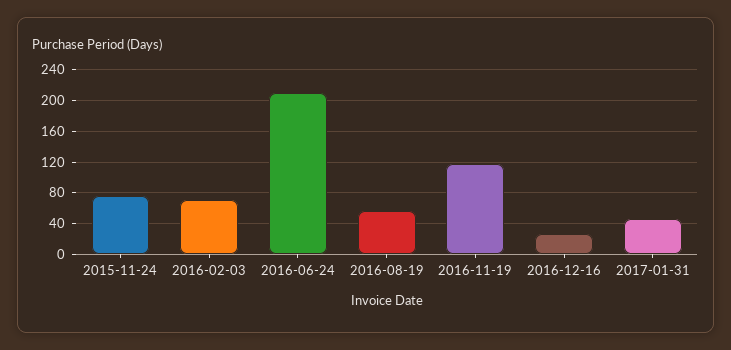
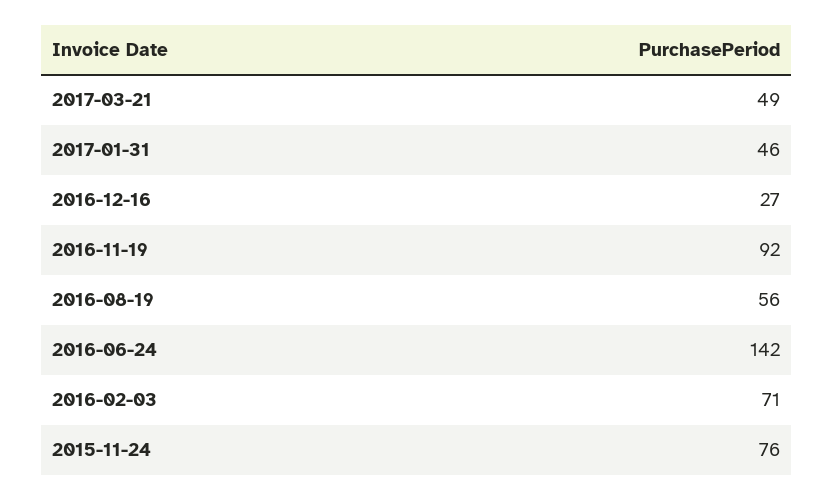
2016-06-24: 210 -> 142
2016-11-19: 120 -> 92
2017-03-21: none -> 49

